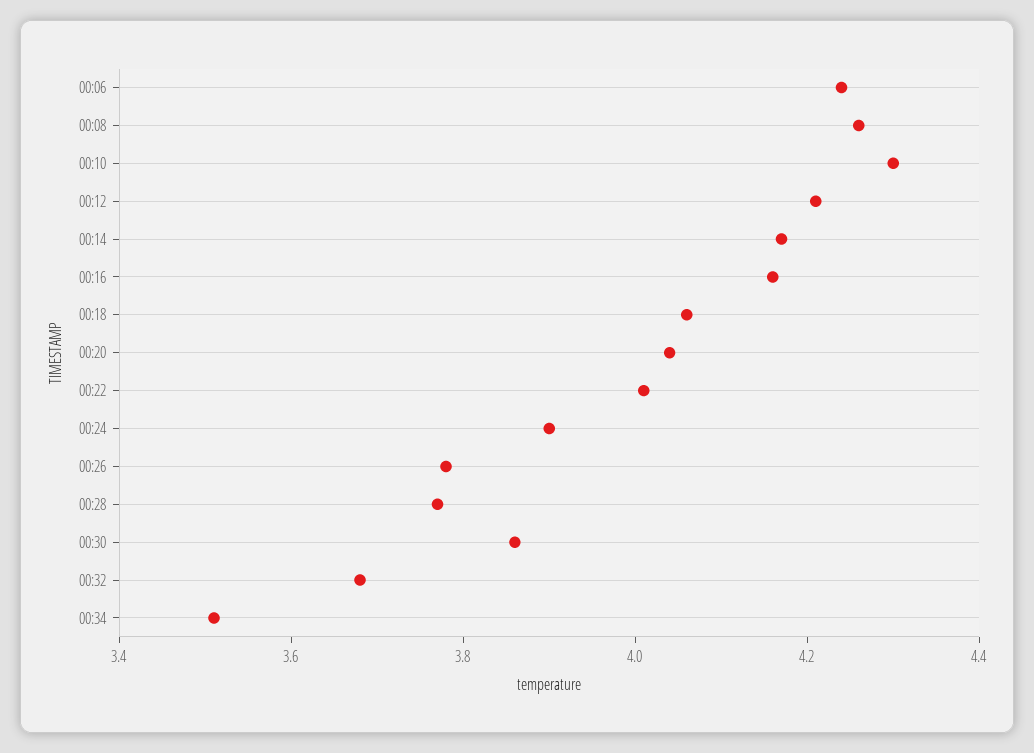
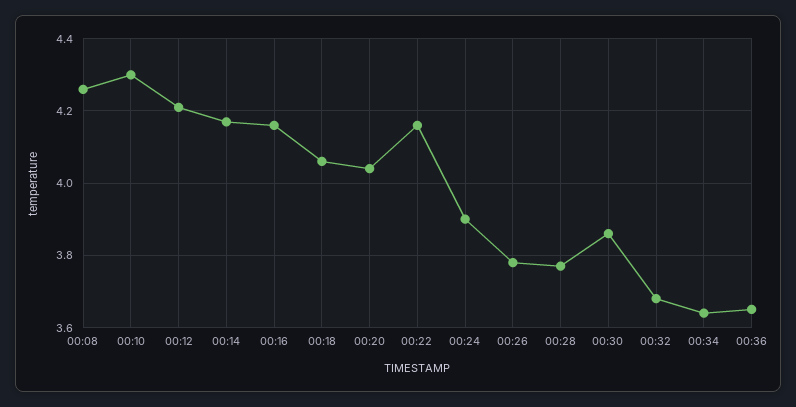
00:06: 4.25 -> none
00:22: 4 -> 4.15
00:34: 3.5 -> 3.65
00:36: none -> 3.65

